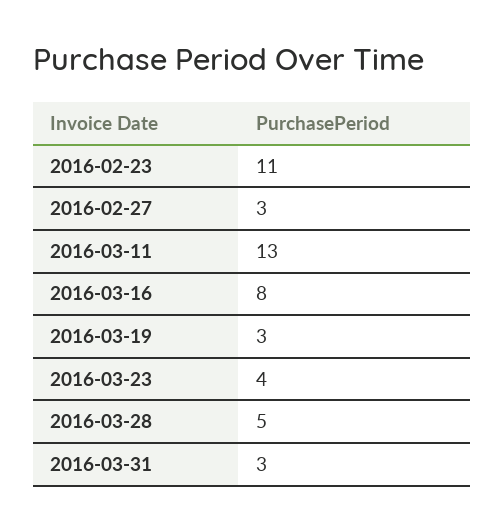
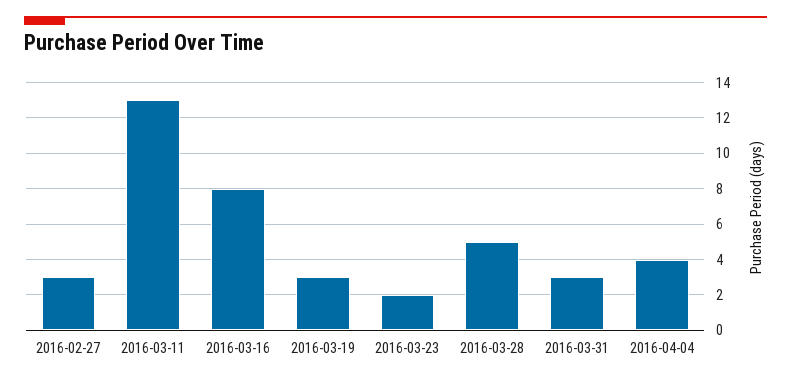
2016-02-23: 11 -> none
2016-03-23: 4 -> 2
2016-04-04: none -> 4

